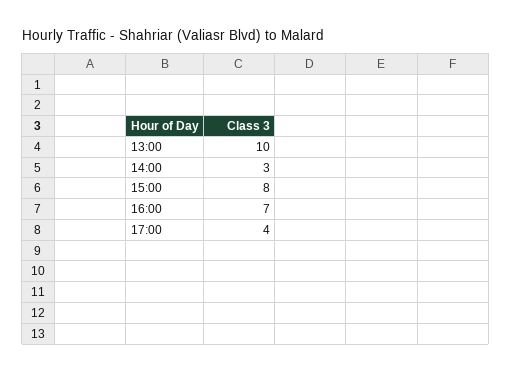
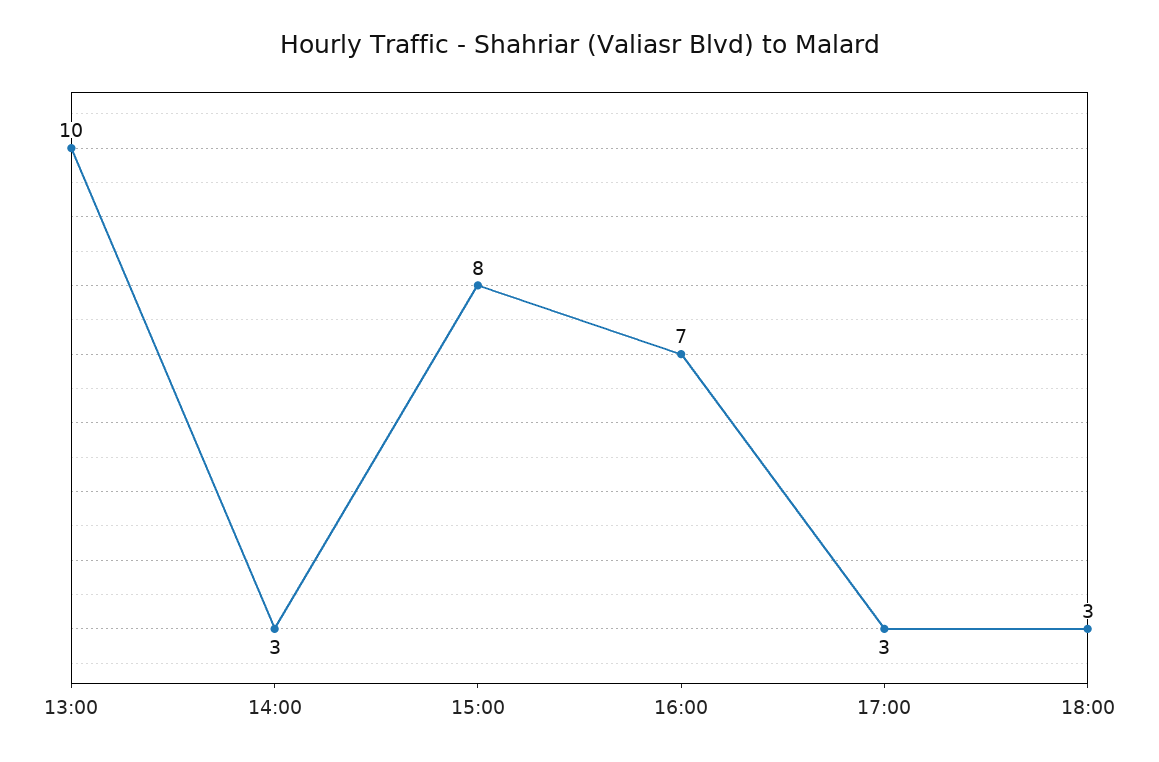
17:00: 4 -> 3
18:00: none -> 3

